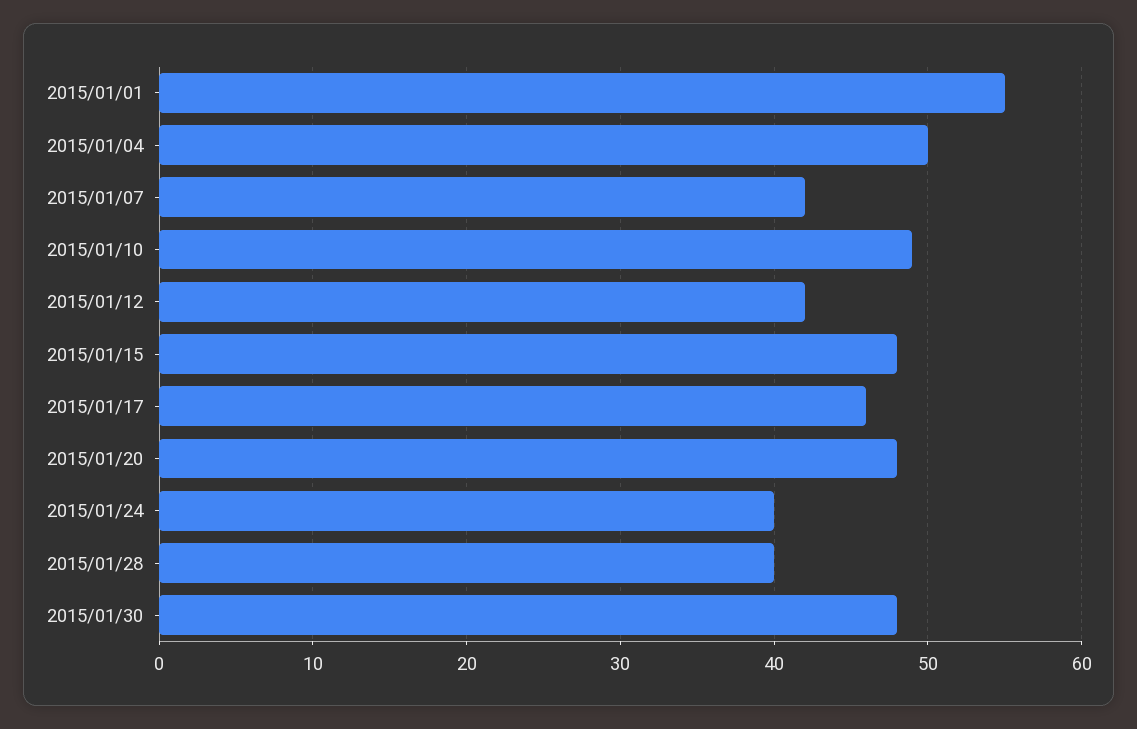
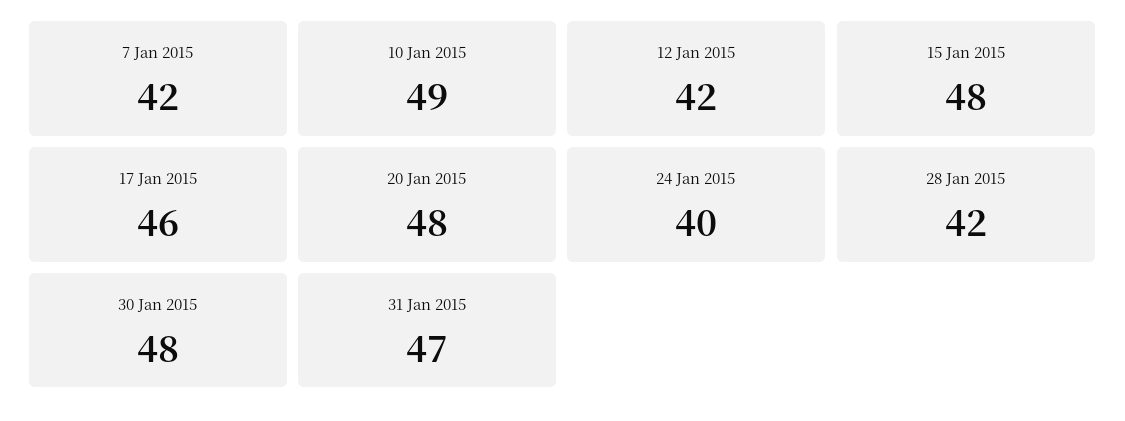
2015/01/01: 55 -> none
2015/01/04: 50 -> none
2015/01/28: 40 -> 42
31 Jan 2015: none -> 47

